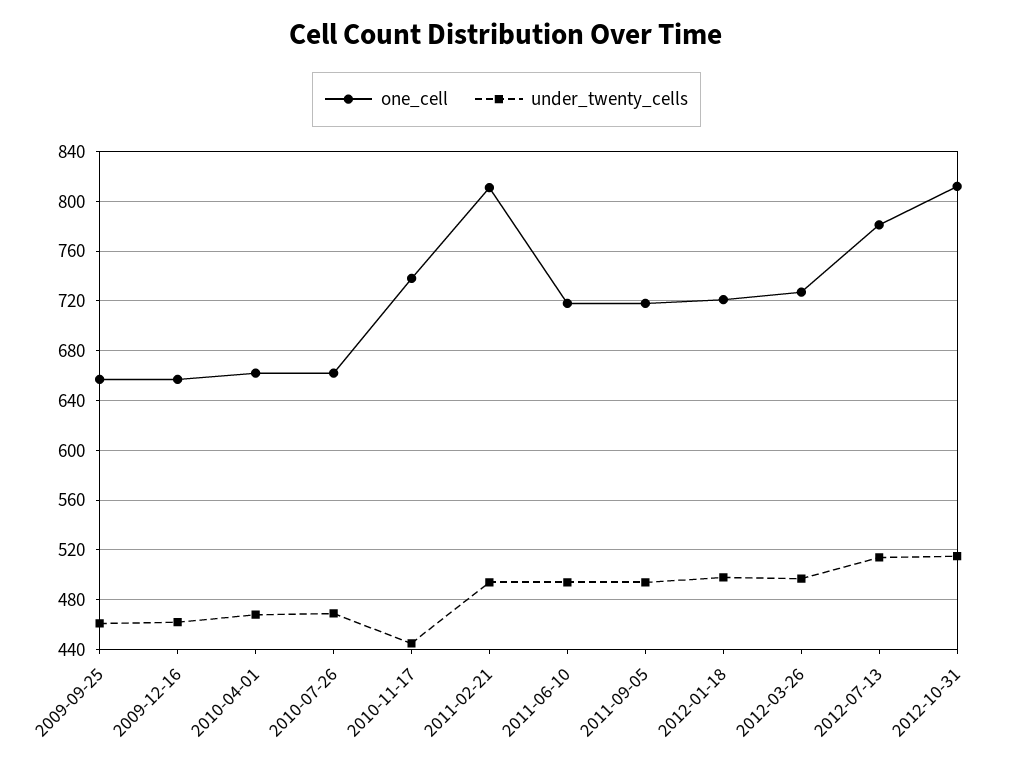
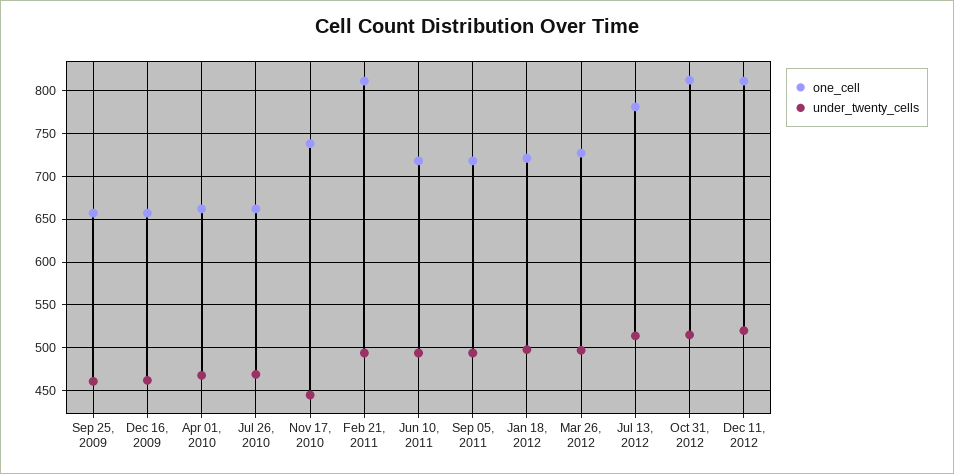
one_cell, Dec 11, 2012: none -> 810
under_twenty_cells, Dec 11, 2012: none -> 520

